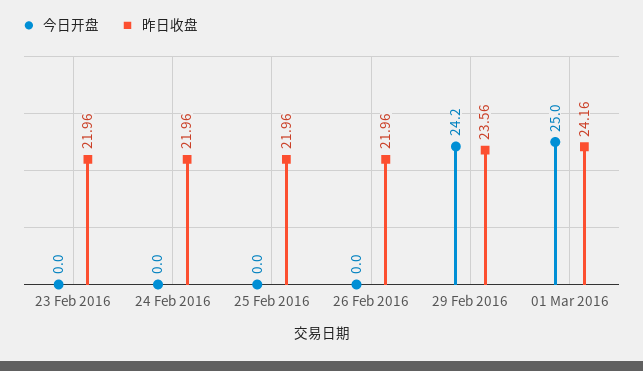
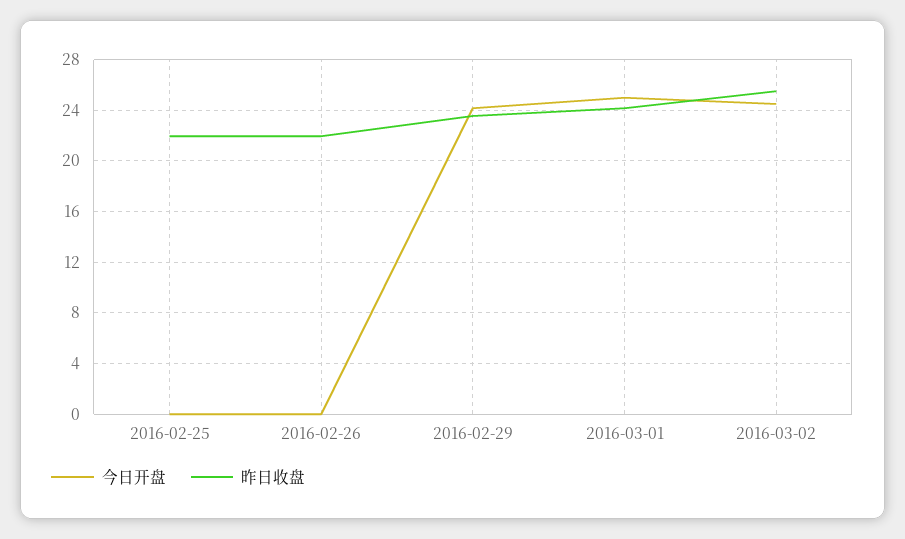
今日开盘, 23 Feb 2016: 0 -> none
昨日收盘, 23 Feb 2016: 21.96 -> none
今日开盘, 24 Feb 2016: 0 -> none
昨日收盘, 24 Feb 2016: 21.96 -> none
今日开盘, 2016-03-02: none -> 24.5
昨日收盘, 2016-03-02: none -> 25.5

